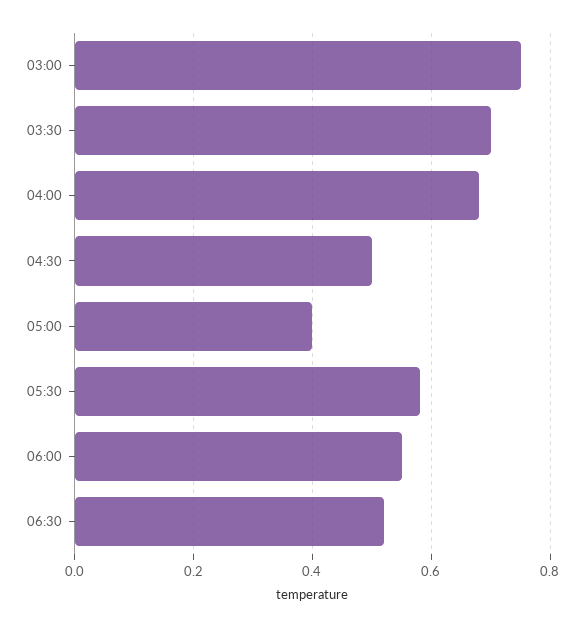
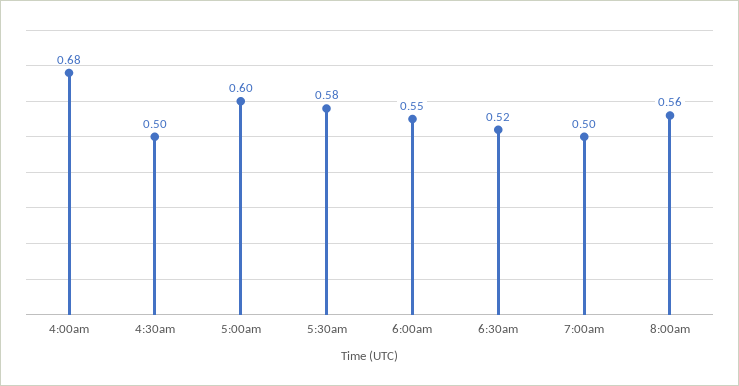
03:00: 0.75 -> none
03:30: 0.7 -> none
05:00: 0.4 -> 0.6
7:00am: none -> 0.5
8:00am: none -> 0.56

